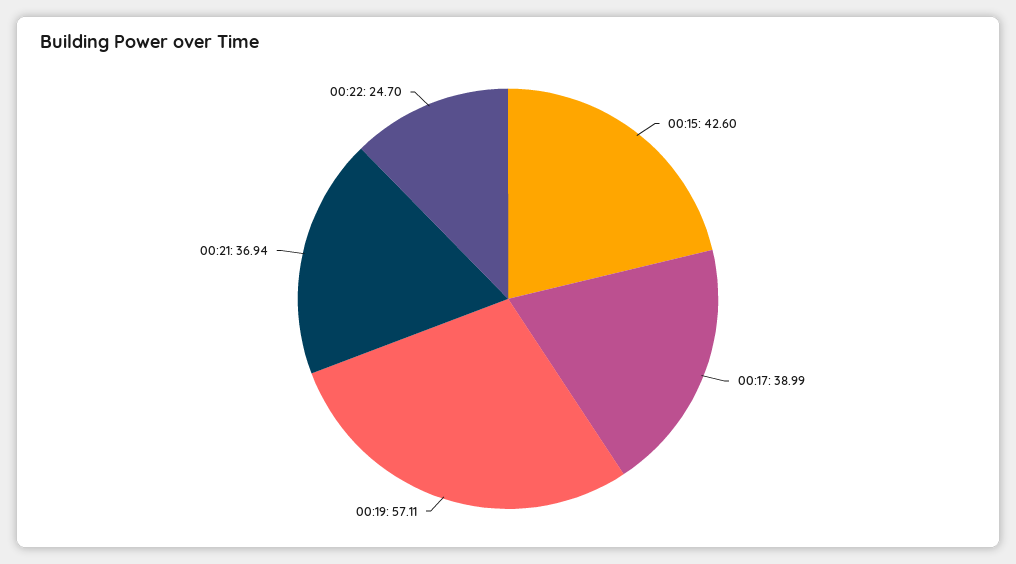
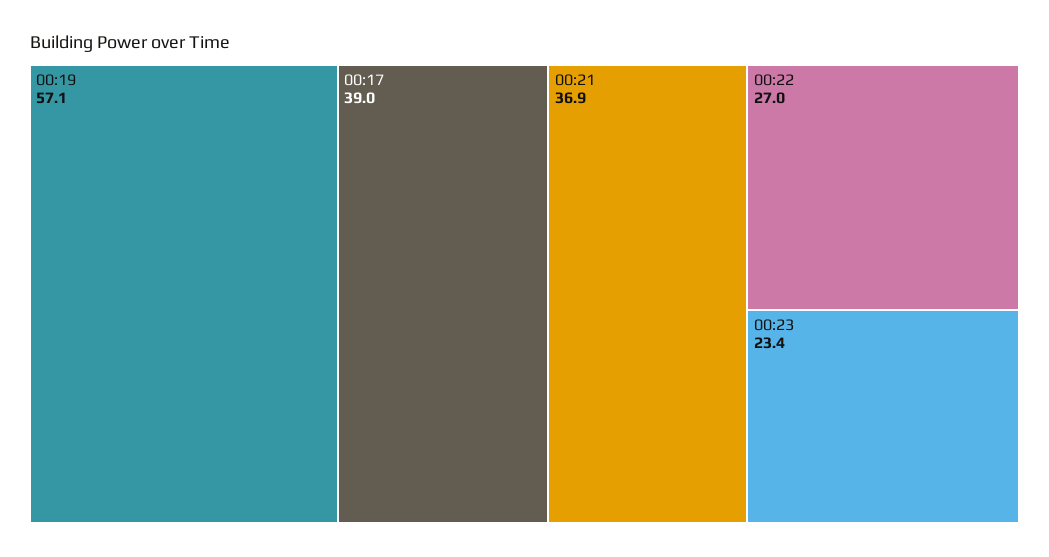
00:15: 42.6 -> none
00:22: 24.7 -> 27
00:23: none -> 23.4

